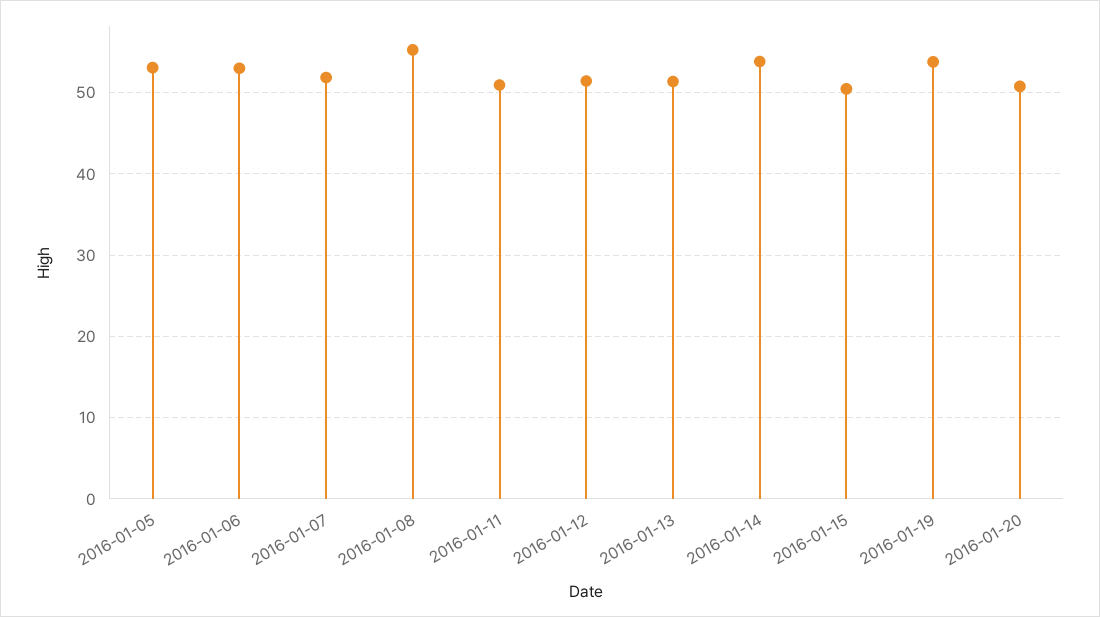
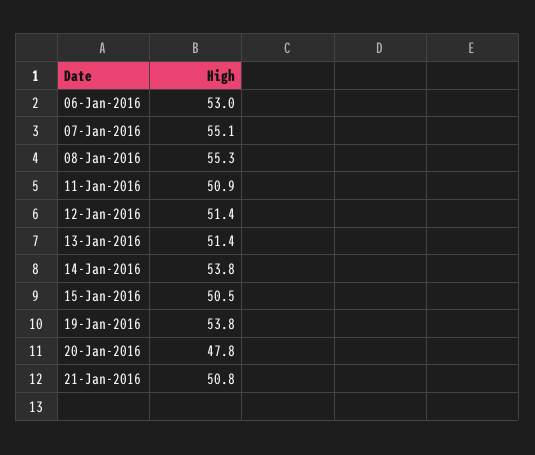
2016-01-05: 53 -> none
2016-01-07: 52 -> 55.1
2016-01-20: 51 -> 47.8
21-Jan-2016: none -> 50.8

